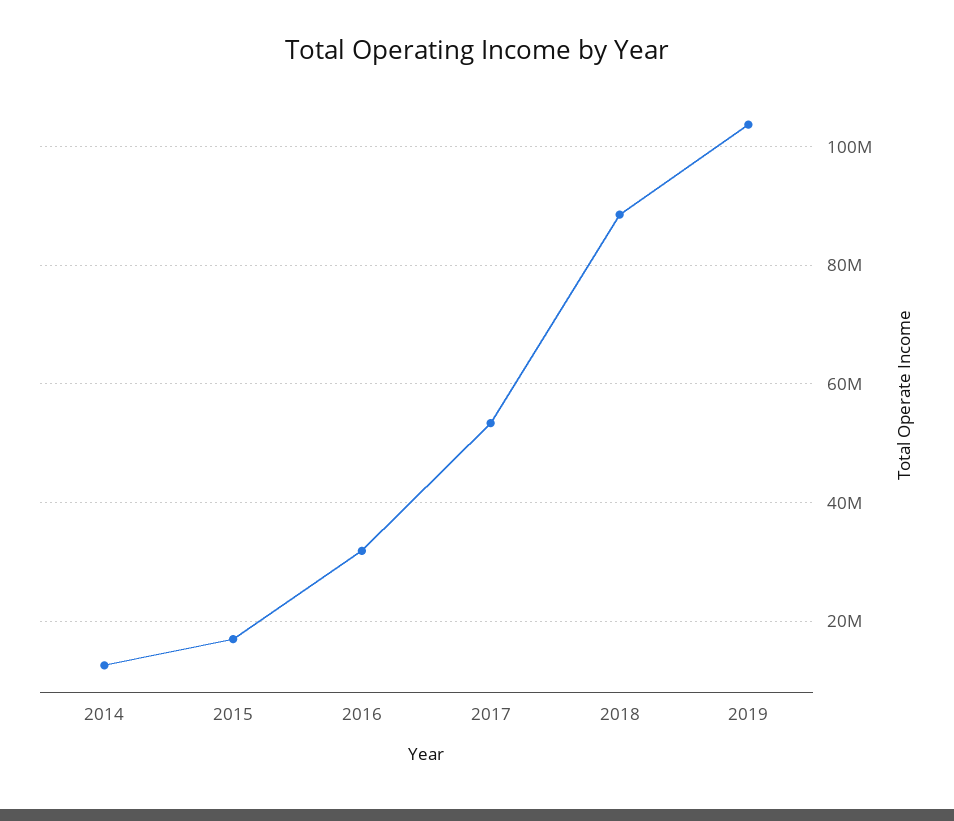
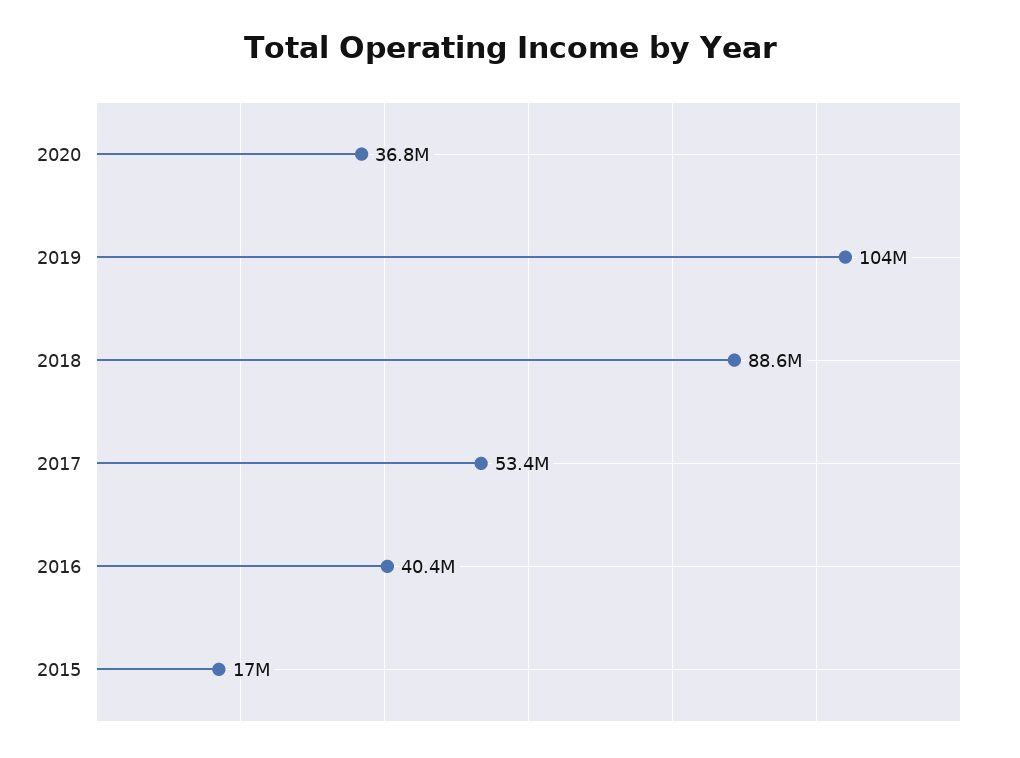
2014: 12000000 -> none
2016: 32000000 -> 40400000
2020: none -> 36800000

